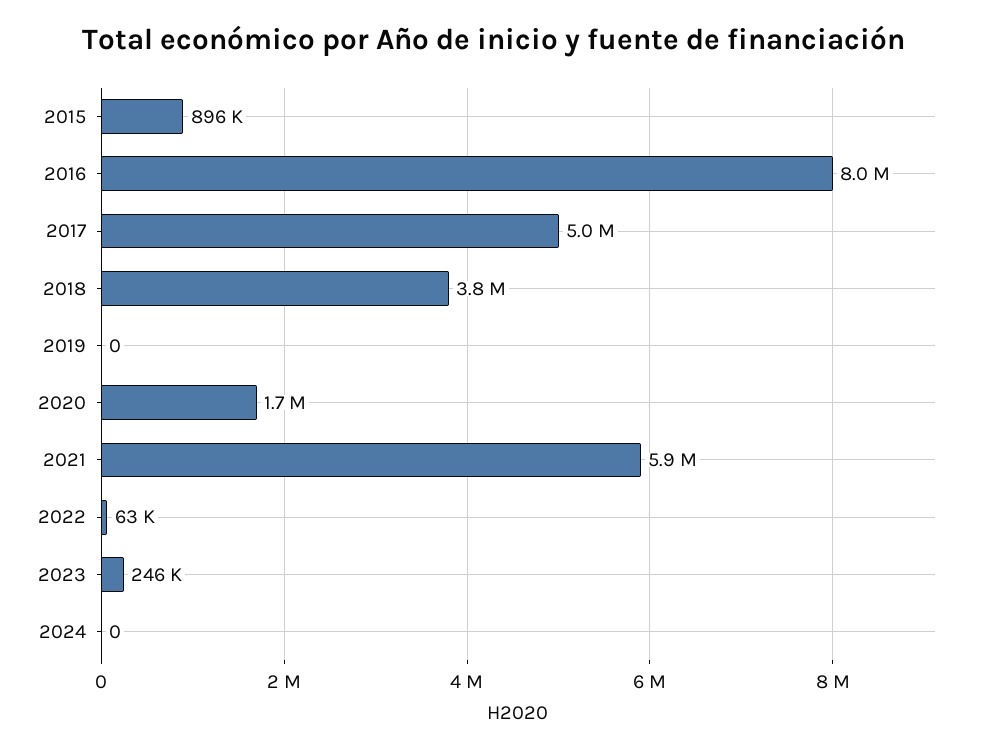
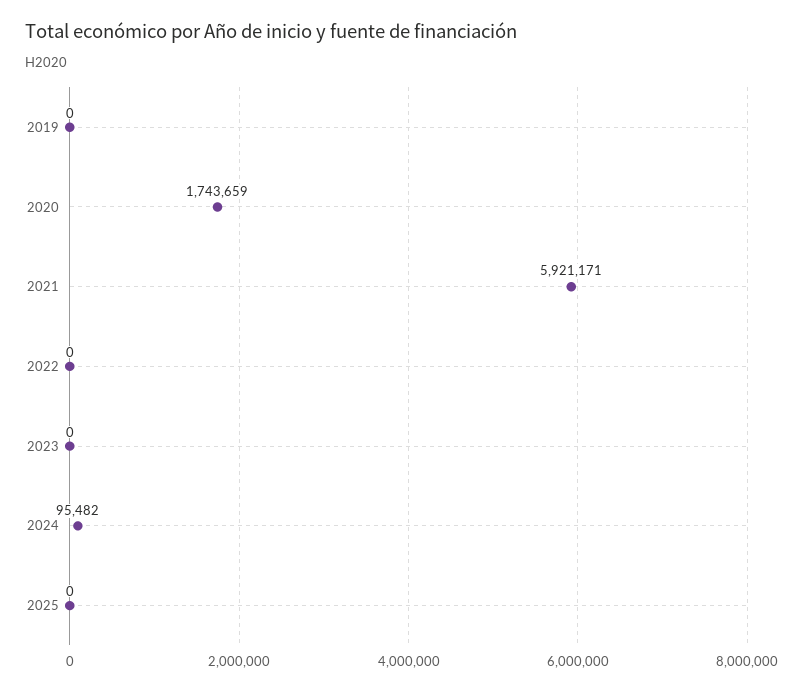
2015: 896000 -> none
2016: 8000000 -> none
2017: 5000000 -> none
2018: 3800000 -> none
2022: 63000 -> 0
2023: 246000 -> 0
2024: 0 -> 95482
2025: none -> 0

